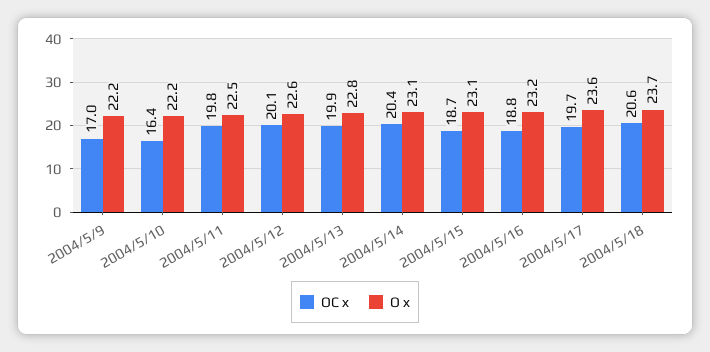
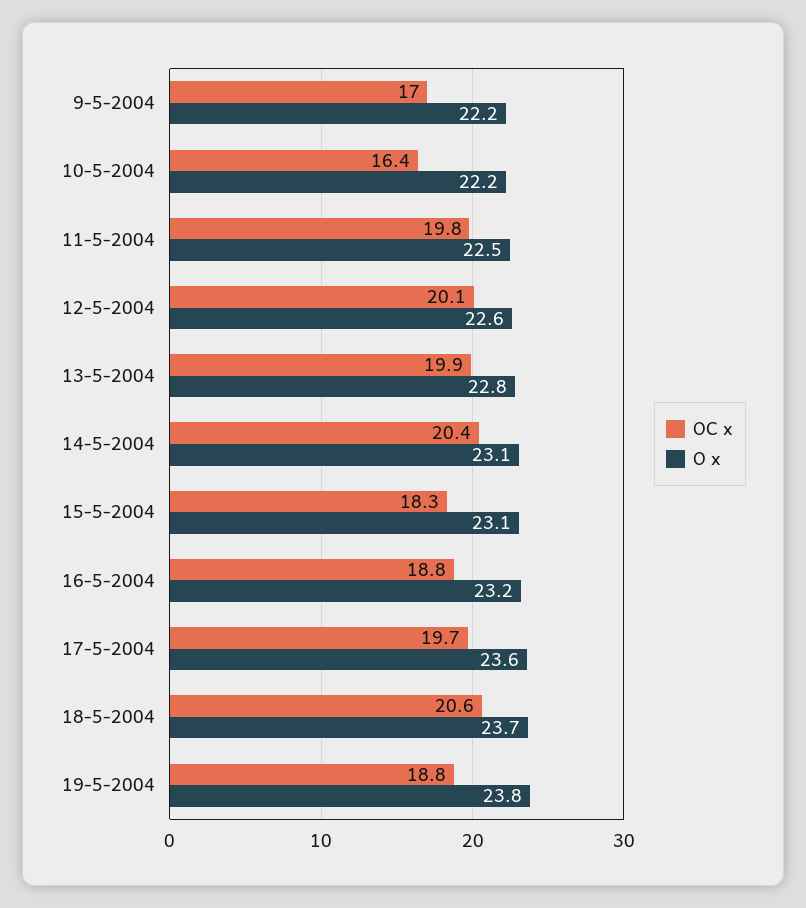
OC x, 2004/5/15: 18.7 -> 18.3
OC x, 19-5-2004: none -> 18.8
O x, 19-5-2004: none -> 23.8

